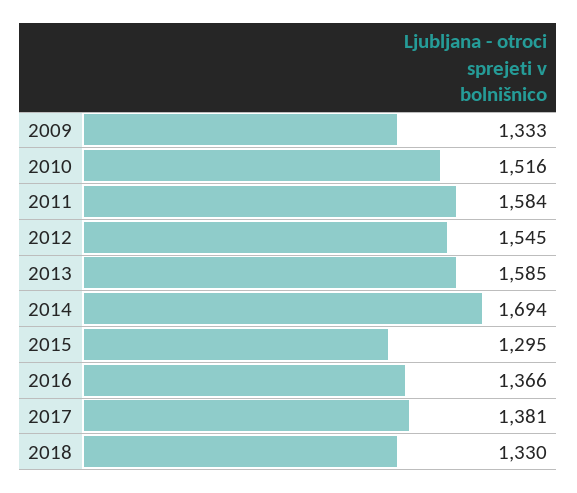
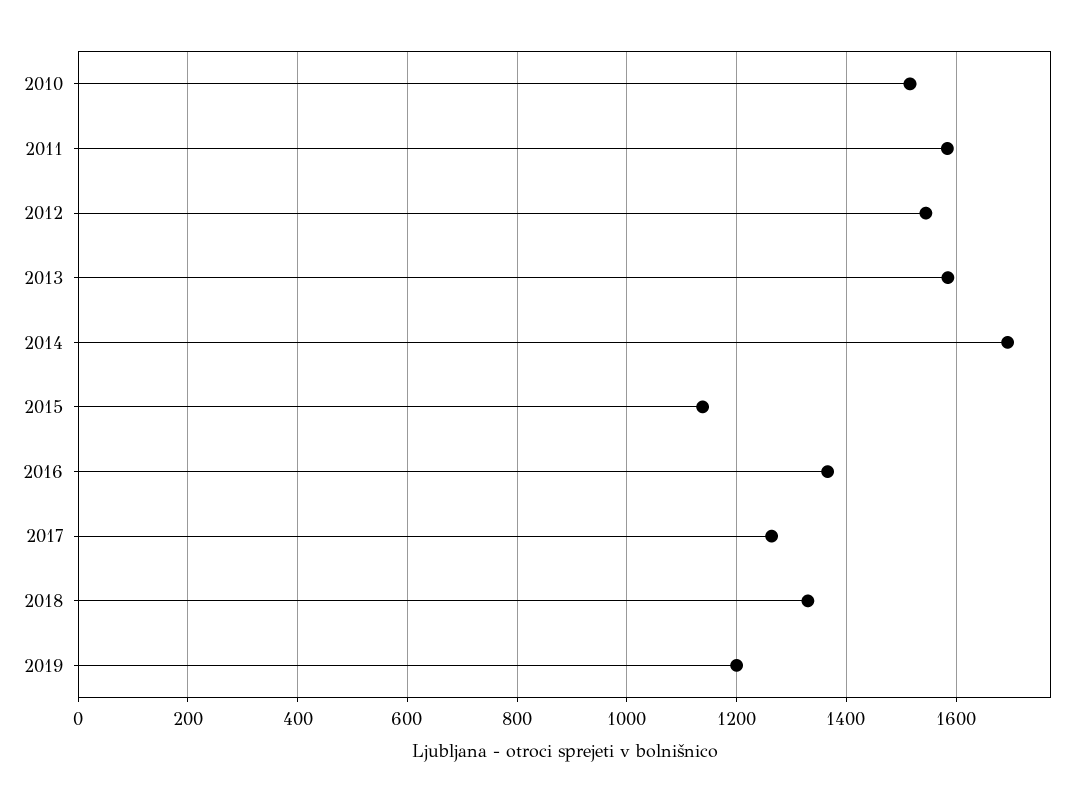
2009: 1333 -> none
2015: 1295 -> 1140
2017: 1381 -> 1260
2019: none -> 1200

